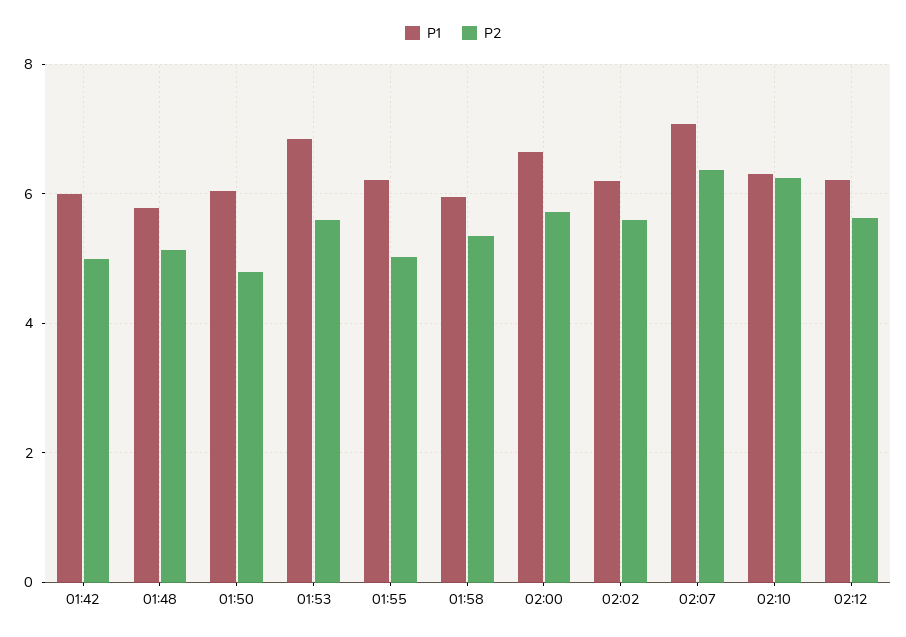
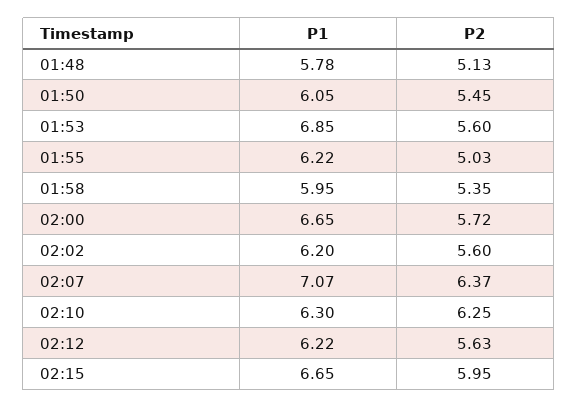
P1, 01:42: 6 -> none
P2, 01:42: 5 -> none
P2, 01:50: 4.8 -> 5.45
P1, 02:15: none -> 6.65
P2, 02:15: none -> 5.95

